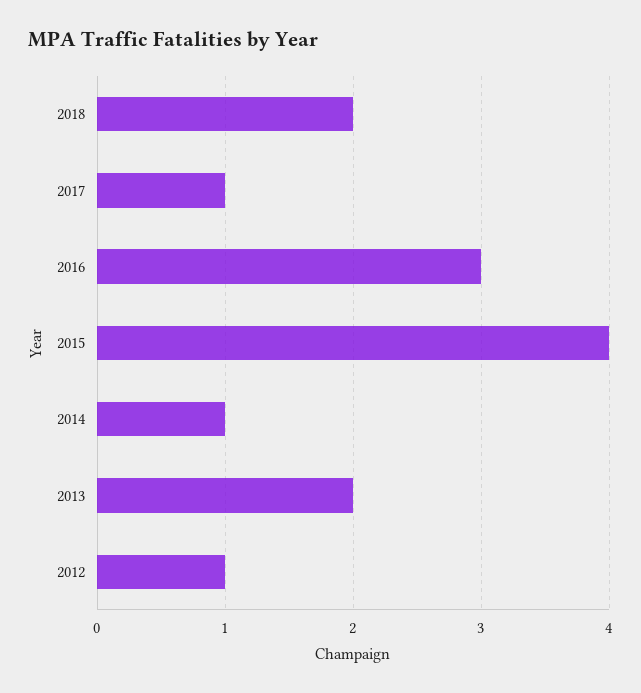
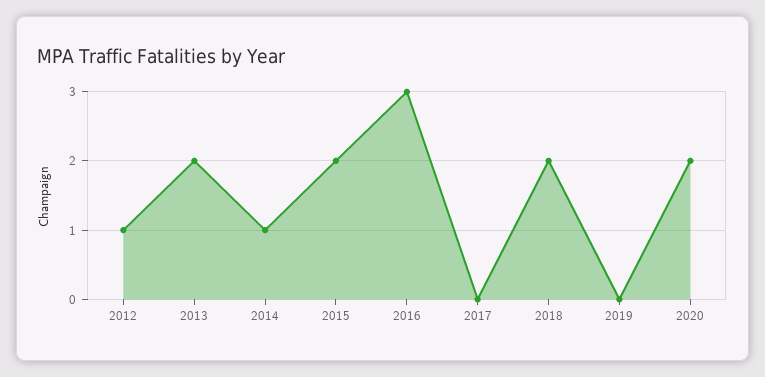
2017: 1 -> 0
2015: 4 -> 2
2019: none -> 0
2020: none -> 2

